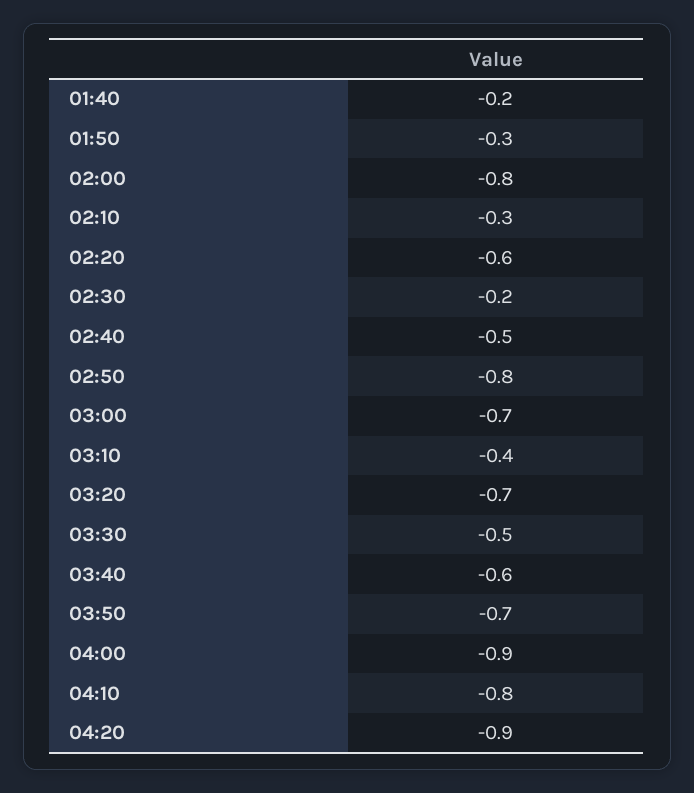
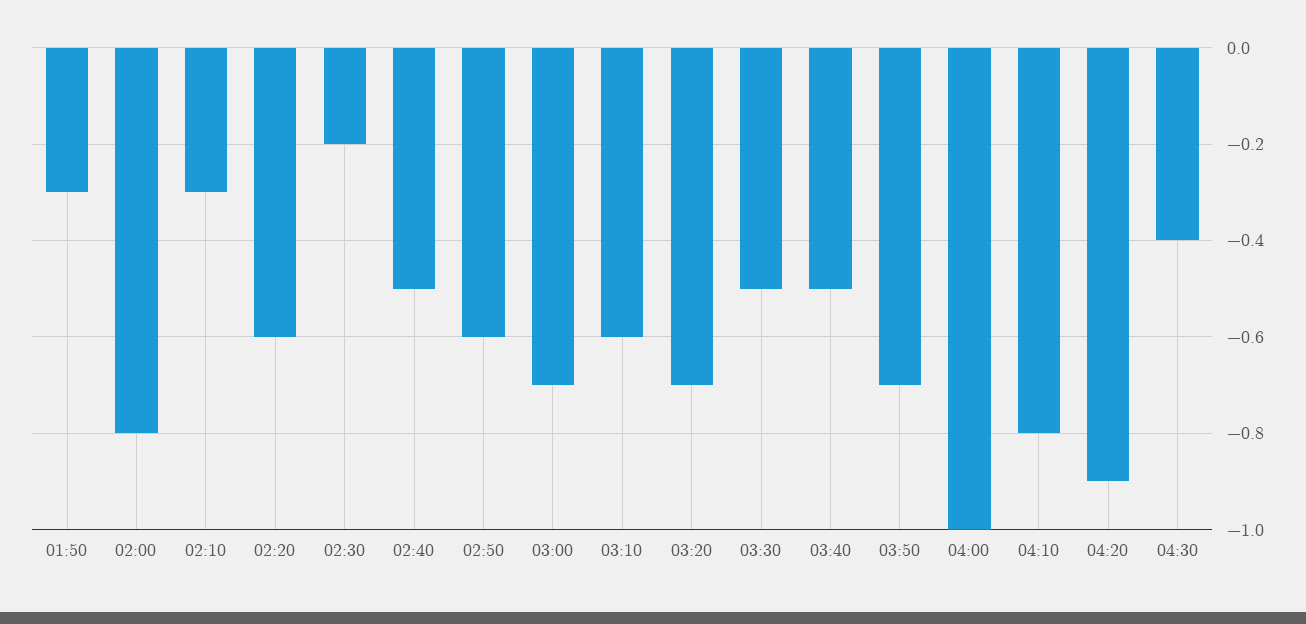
01:40: -0.2 -> none
02:50: -0.8 -> -0.6
03:10: -0.4 -> -0.6
03:40: -0.6 -> -0.5
04:00: -0.9 -> -1
04:30: none -> -0.4

